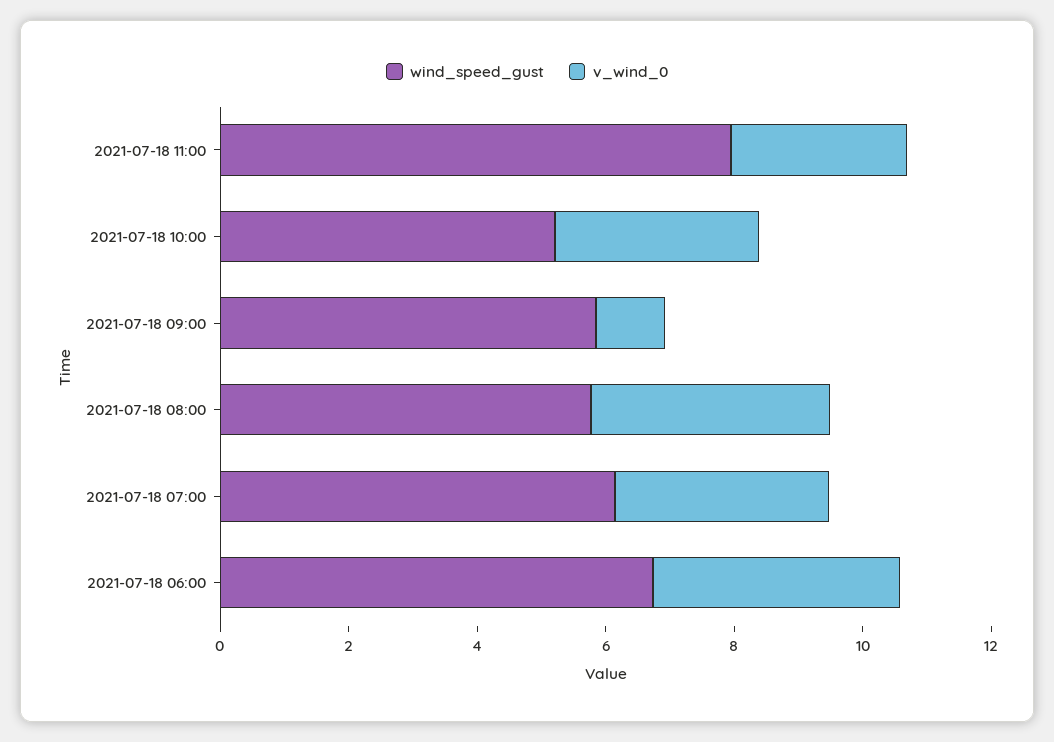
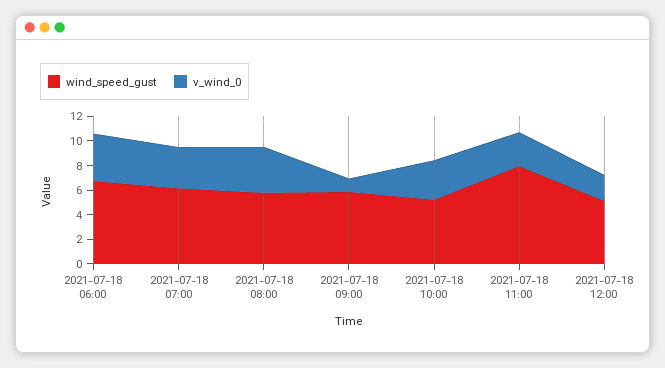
wind_speed_gust, 2021-07-18 12:00: none -> 5
v_wind_0, 2021-07-18 12:00: none -> 2

